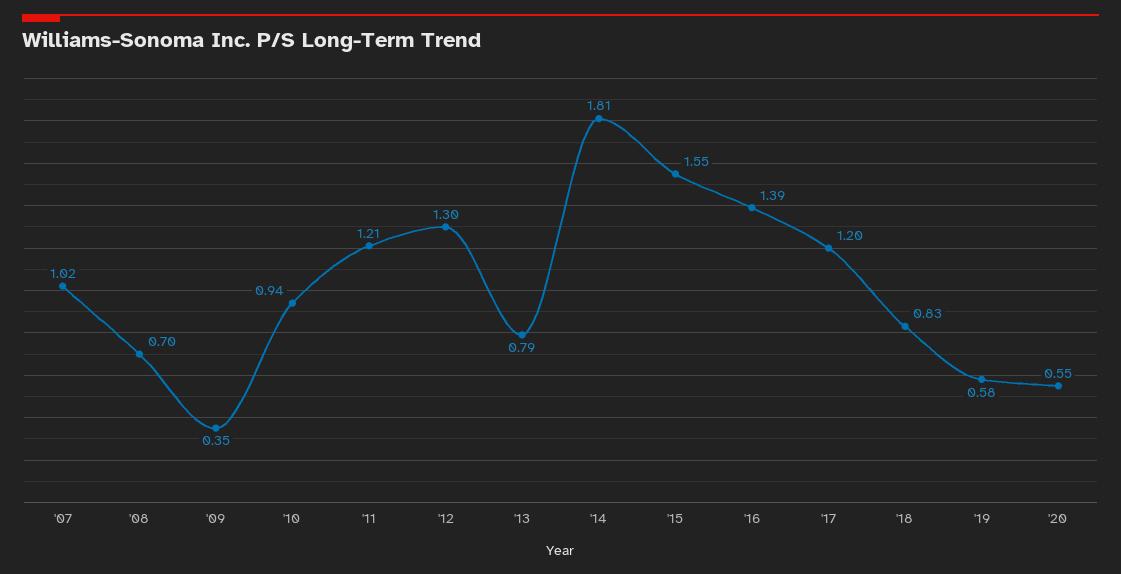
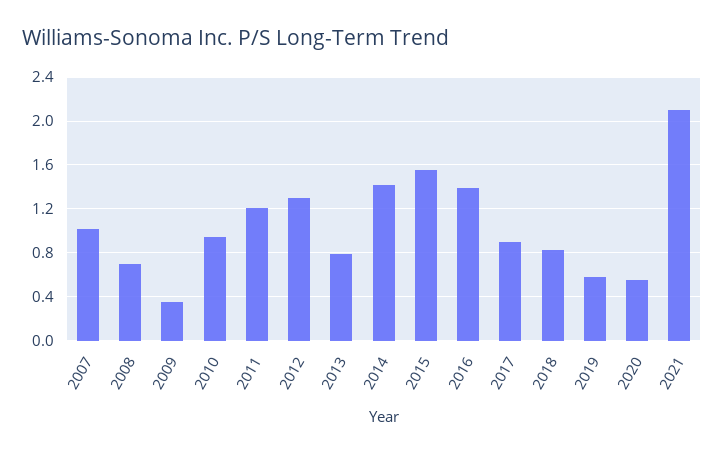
'14: 1.81 -> 1.4
'17: 1.2 -> 0.9
2021: none -> 2.1

